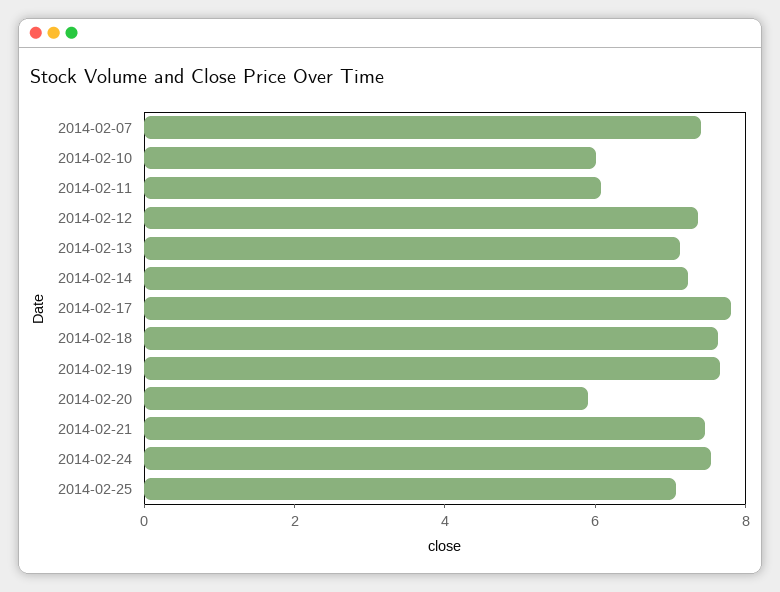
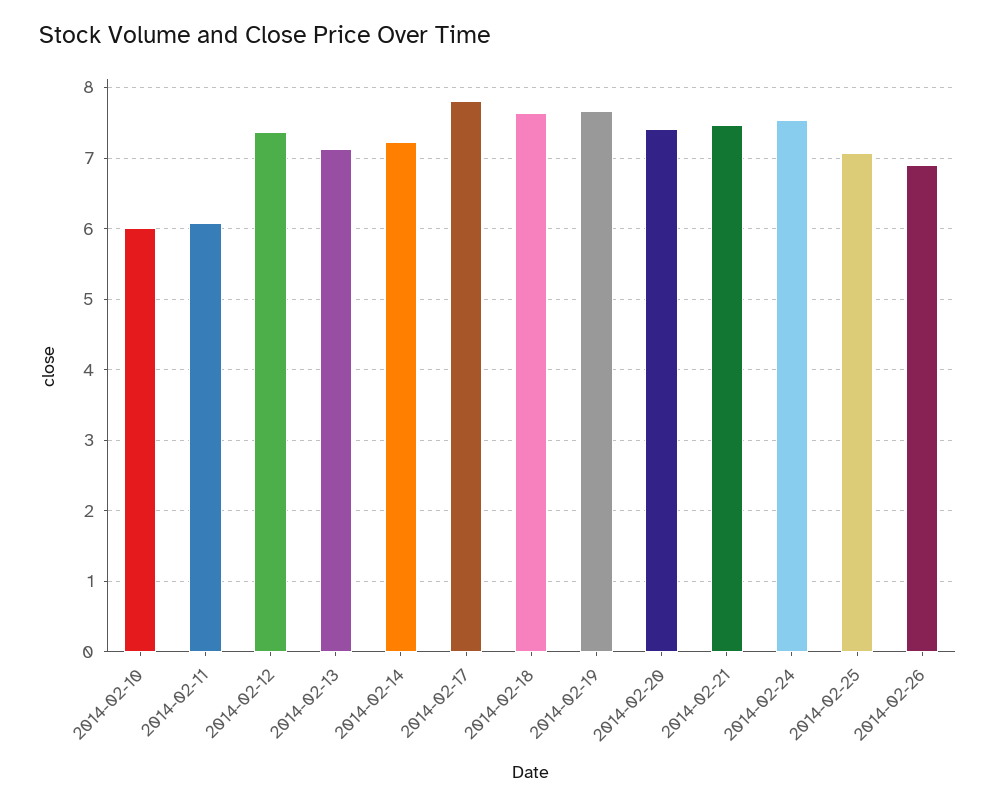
2014-02-07: 7.5 -> none
2014-02-20: 6 -> 7.4
2014-02-26: none -> 6.9

